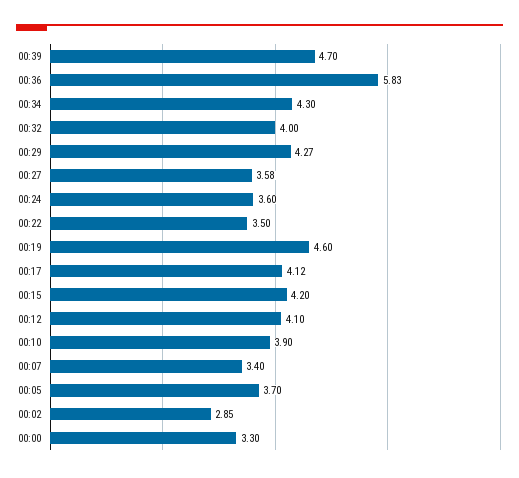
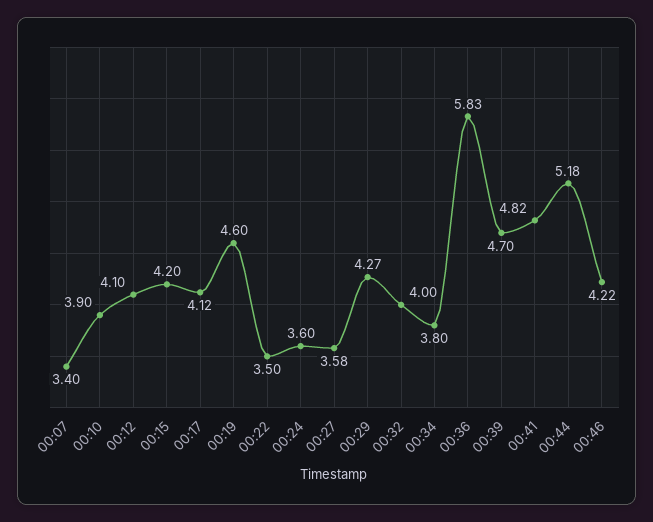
00:34: 4.3 -> 3.8
00:05: 3.7 -> none
00:02: 2.85 -> none
00:00: 3.3 -> none
00:41: none -> 4.82
00:44: none -> 5.18
00:46: none -> 4.22

